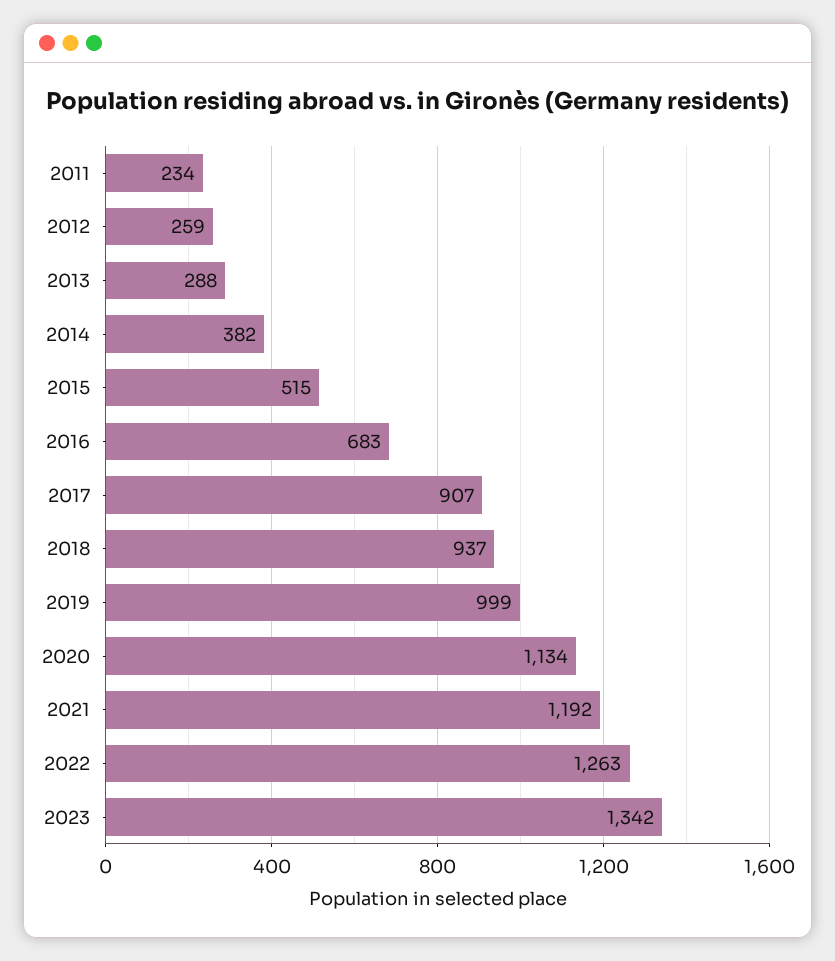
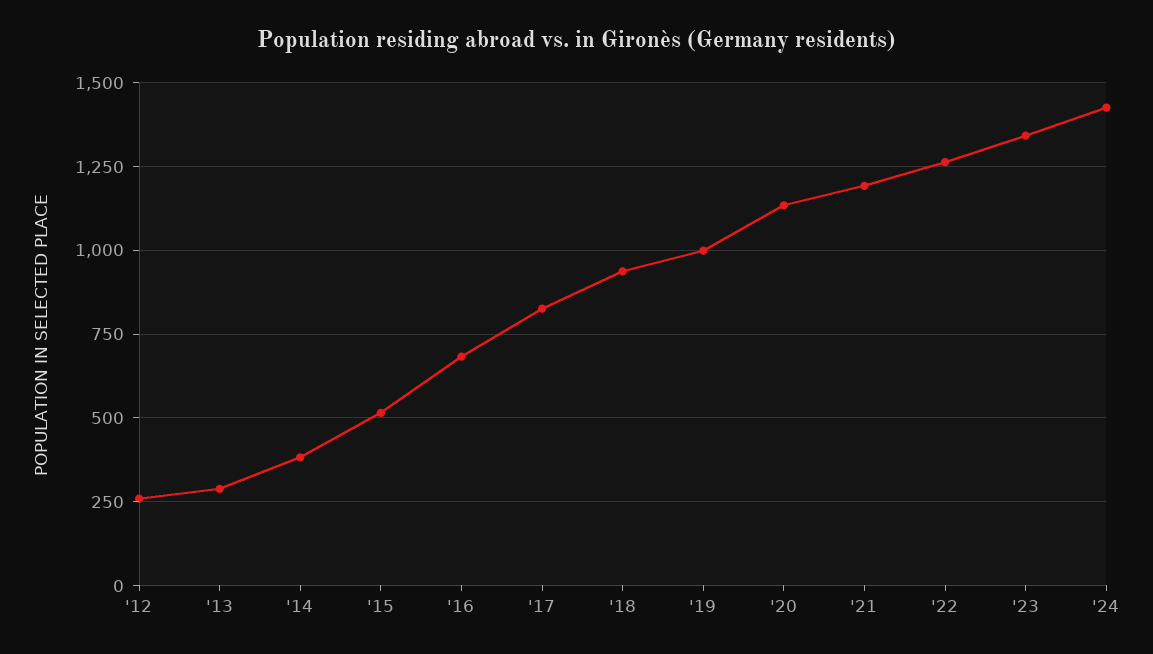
2011: 234 -> none
2017: 907 -> 825
'24: none -> 1425

